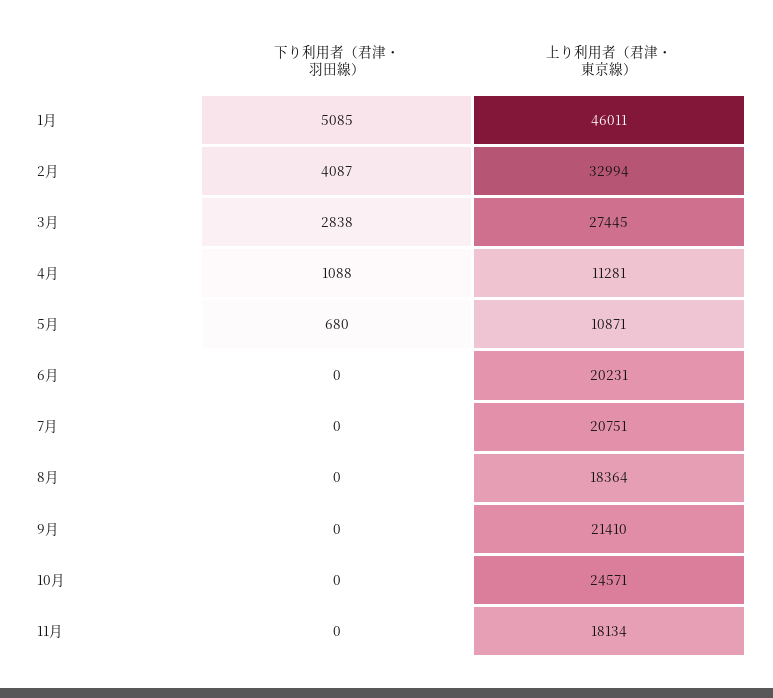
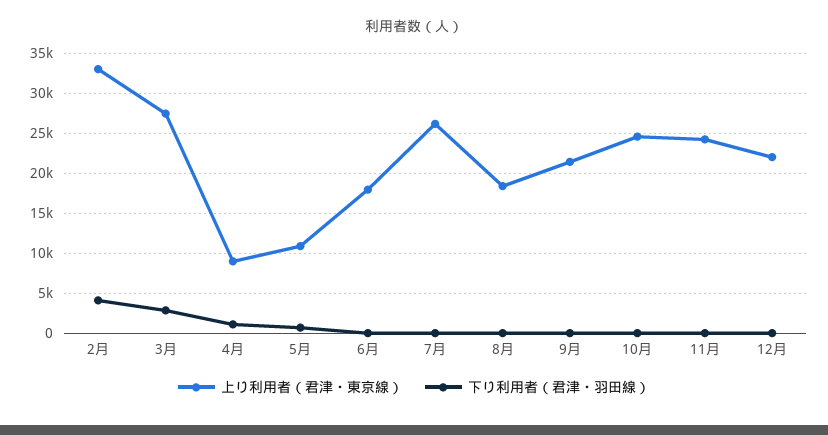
下り利用者（君津・羽田線）, 1月: 5085 -> none
上り利用者（君津・東京線）, 1月: 46011 -> none
上り利用者（君津・東京線）, 4月: 11281 -> 9000
上り利用者（君津・東京線）, 6月: 20231 -> 18000
上り利用者（君津・東京線）, 7月: 20751 -> 26000
上り利用者（君津・東京線）, 11月: 18134 -> 24000
上り利用者（君津・東京線）, 12月: none -> 22000
下り利用者（君津・羽田線）, 12月: none -> 0

